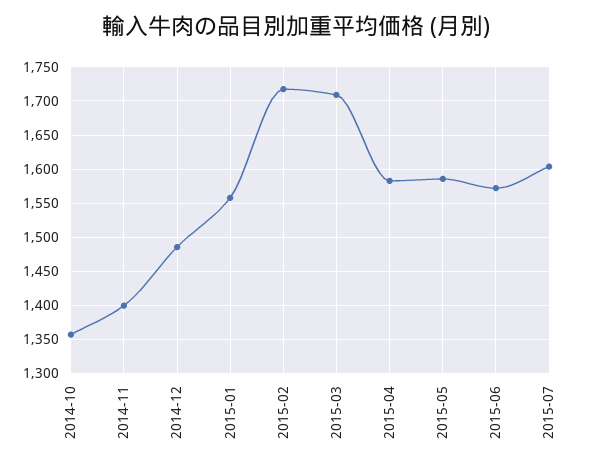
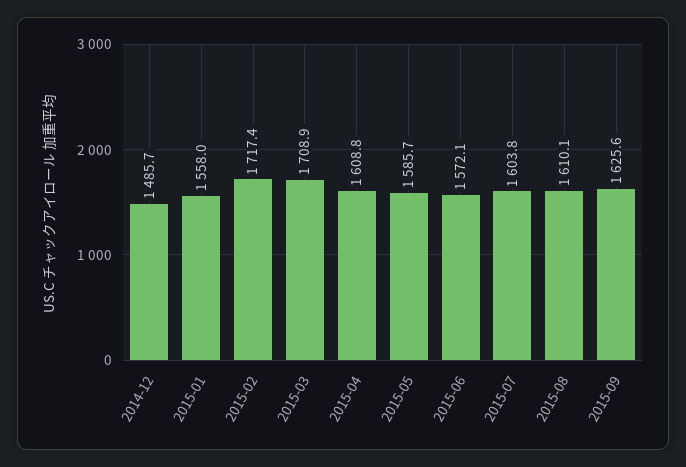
2014-10: 1360 -> none
2014-11: 1400 -> none
2015-04: 1580 -> 1608.8
2015-08: none -> 1610.1
2015-09: none -> 1625.6

